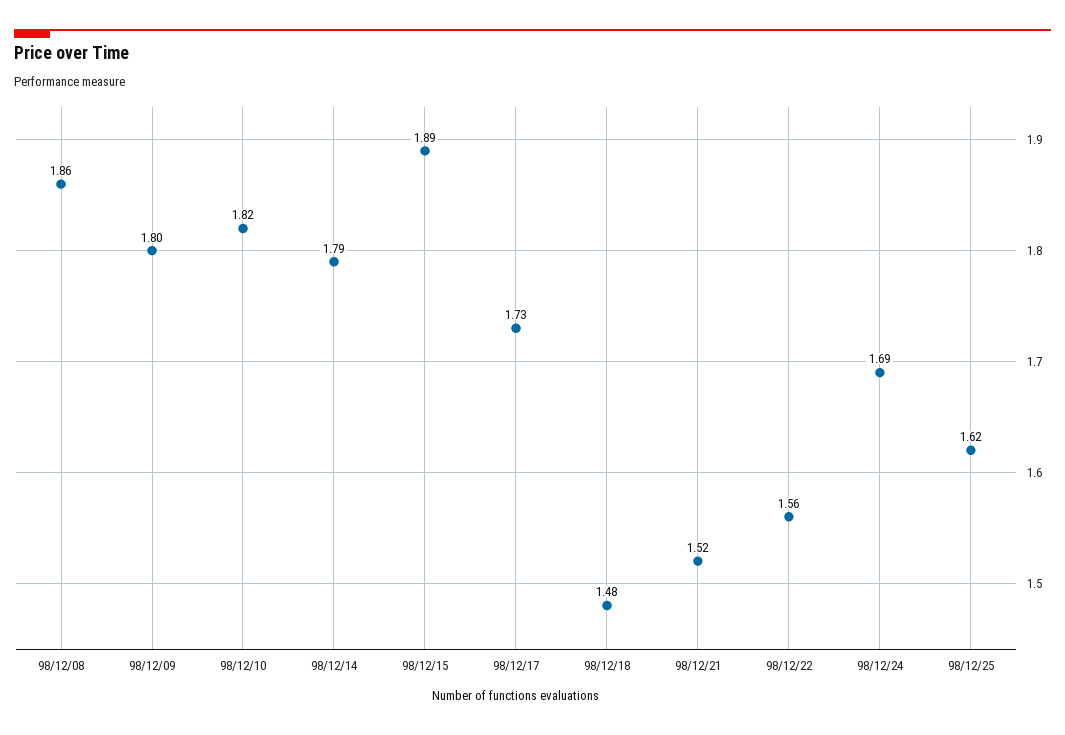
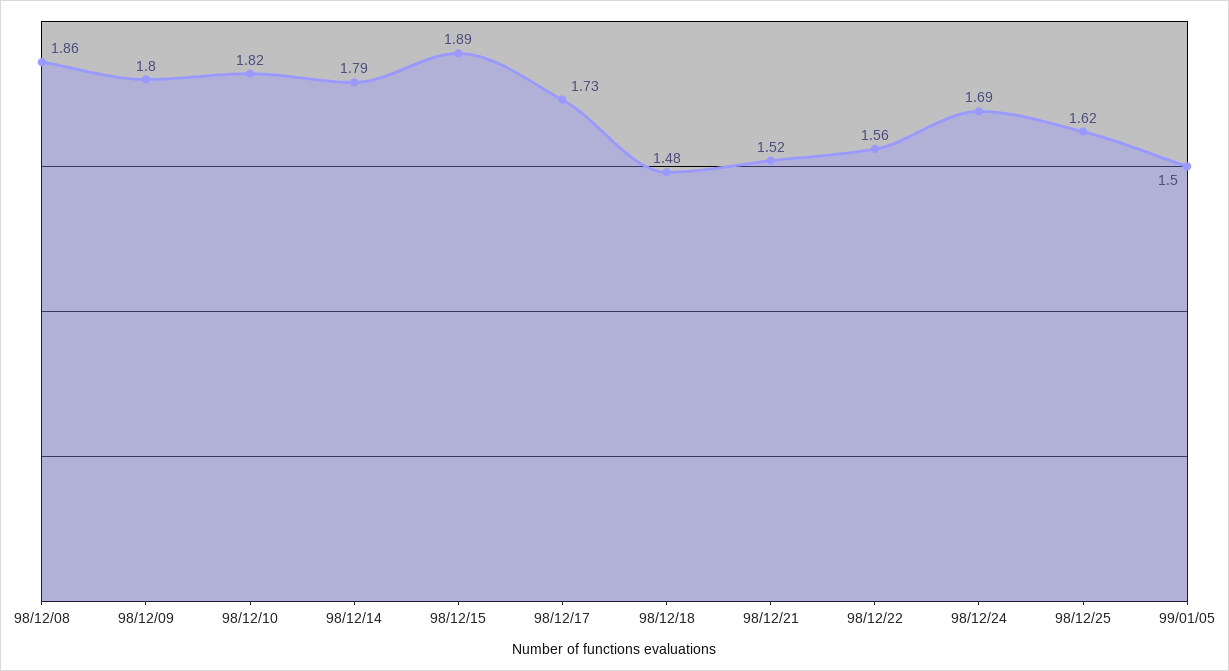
99/01/05: none -> 1.5

